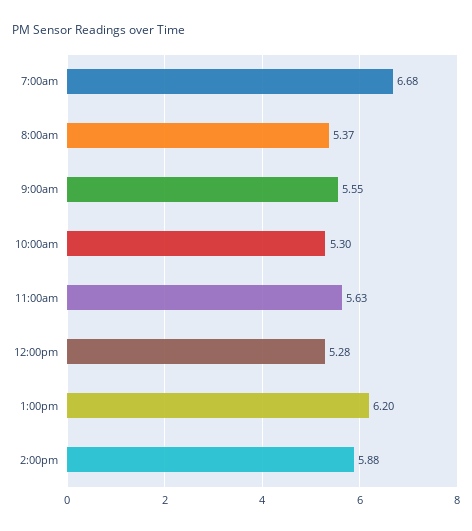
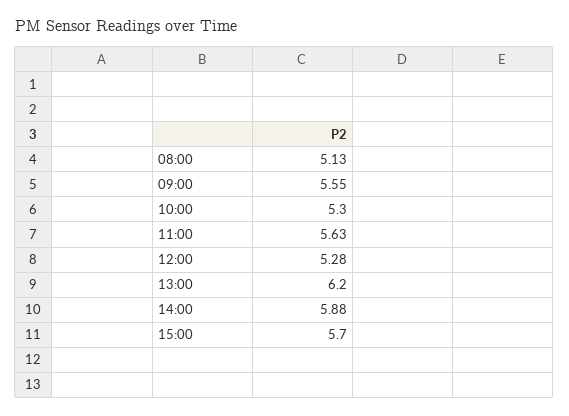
7:00am: 6.68 -> none
8:00am: 5.37 -> 5.13
15:00: none -> 5.7

